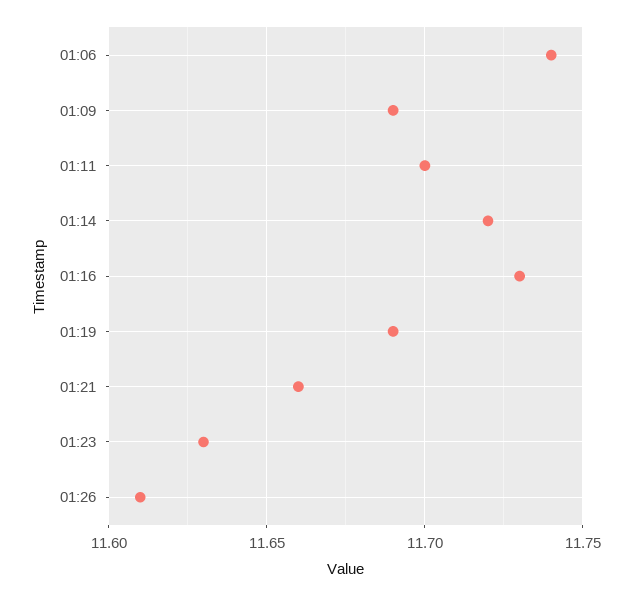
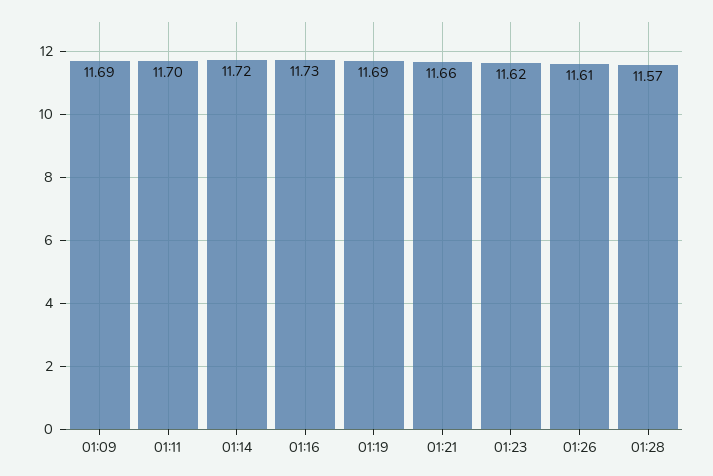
01:06: 11.74 -> none
01:23: 11.63 -> 11.62
01:28: none -> 11.57

